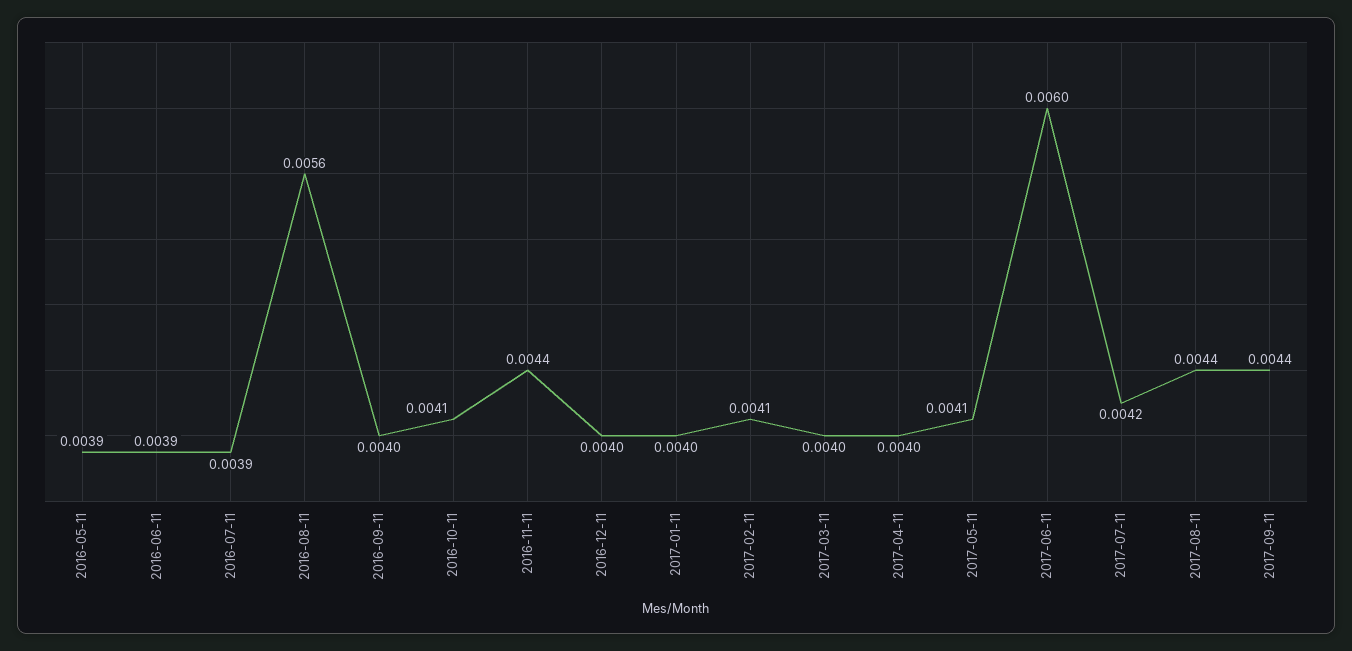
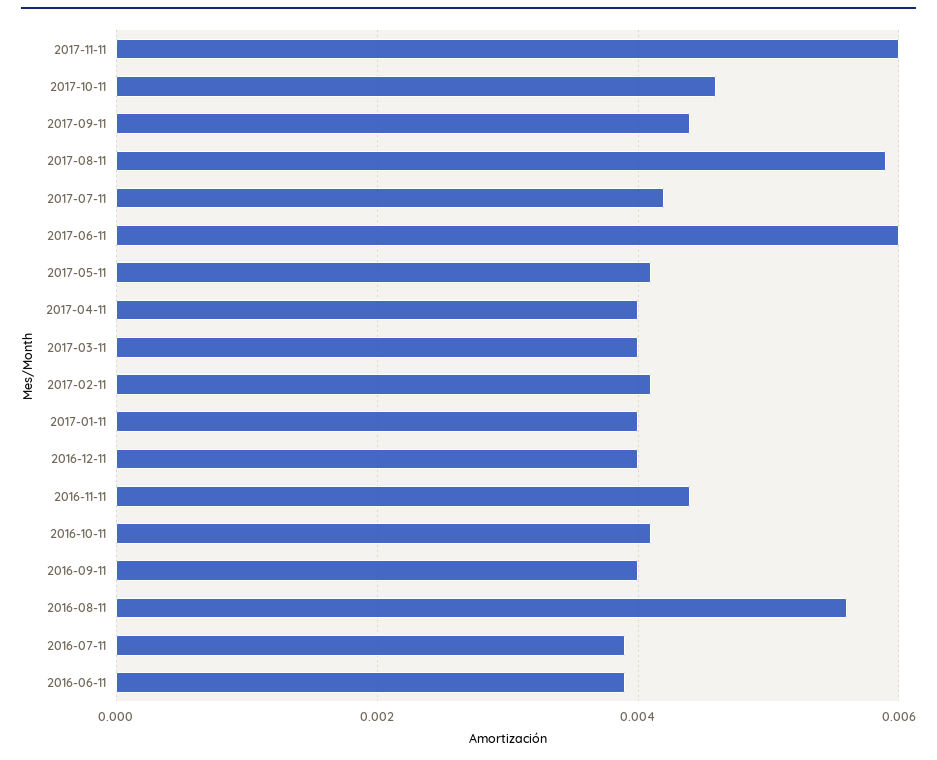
2016-05-11: 0.0039 -> none
2017-08-11: 0.0044 -> 0.006
2017-11-11: none -> 0.006
2017-10-11: none -> 0.0045

